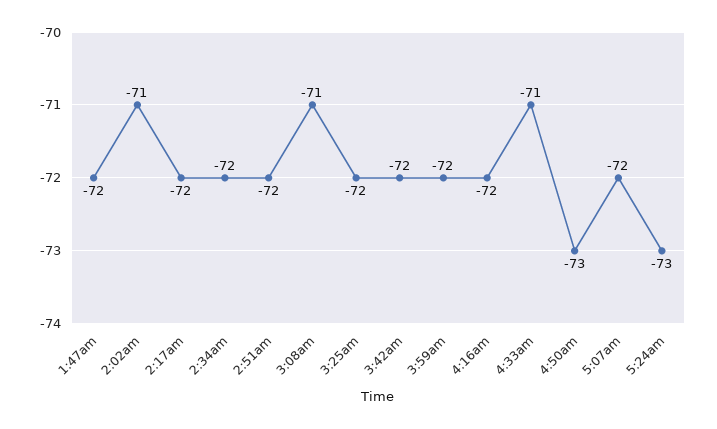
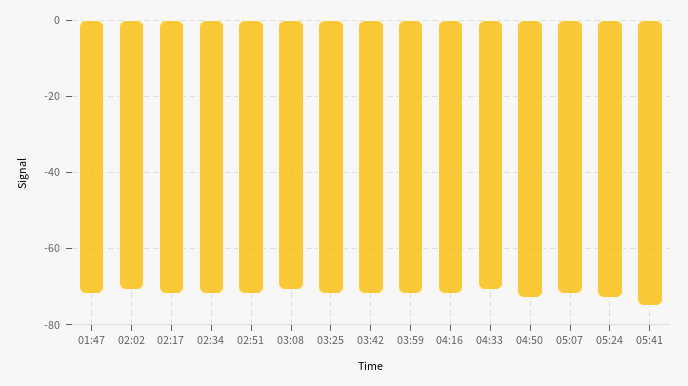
05:41: none -> -75

